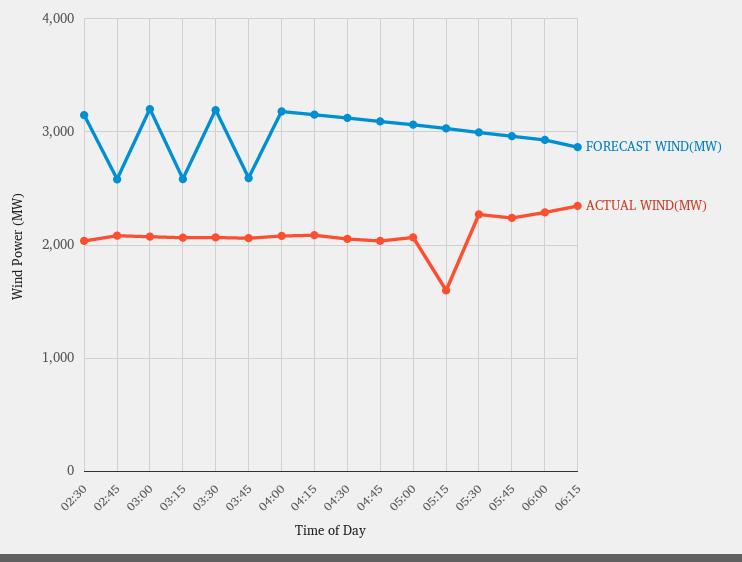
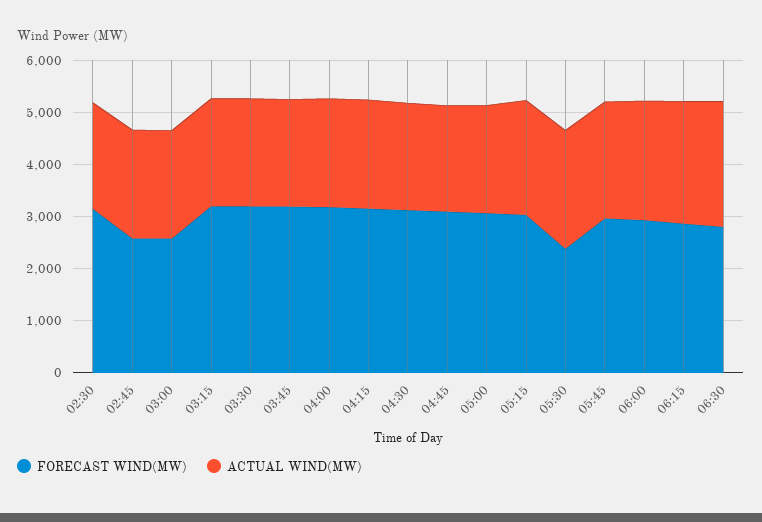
FORECAST WIND(MW), 03:00: 3200 -> 2600
FORECAST WIND(MW), 03:15: 2600 -> 3200
FORECAST WIND(MW), 03:45: 2600 -> 3200
ACTUAL WIND(MW), 05:15: 1600 -> 2200
FORECAST WIND(MW), 05:30: 3000 -> 2400
FORECAST WIND(MW), 06:30: none -> 2800
ACTUAL WIND(MW), 06:30: none -> 2400

